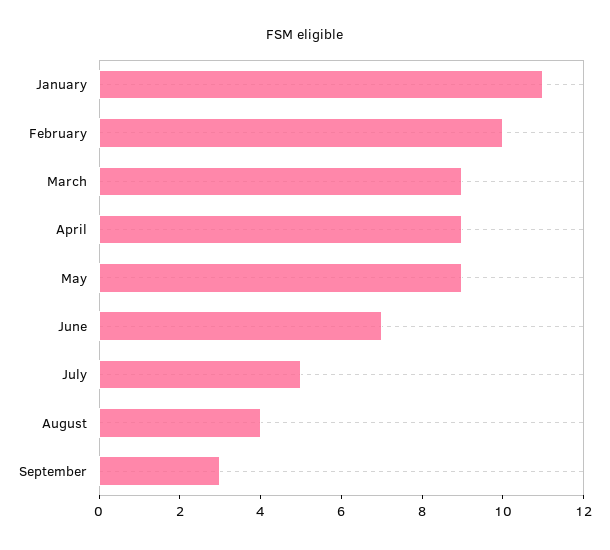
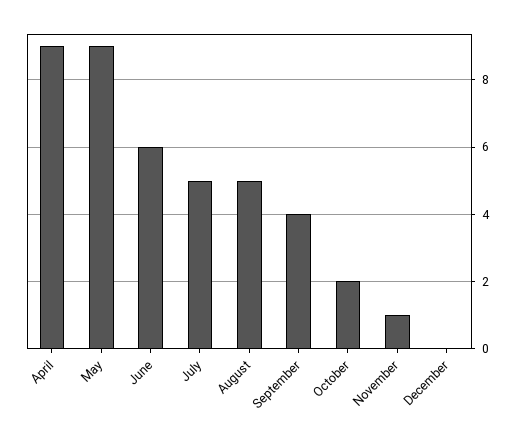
January: 11 -> none
February: 10 -> none
March: 9 -> none
June: 7 -> 6
August: 4 -> 5
September: 3 -> 4
October: none -> 2
November: none -> 1
December: none -> 0

